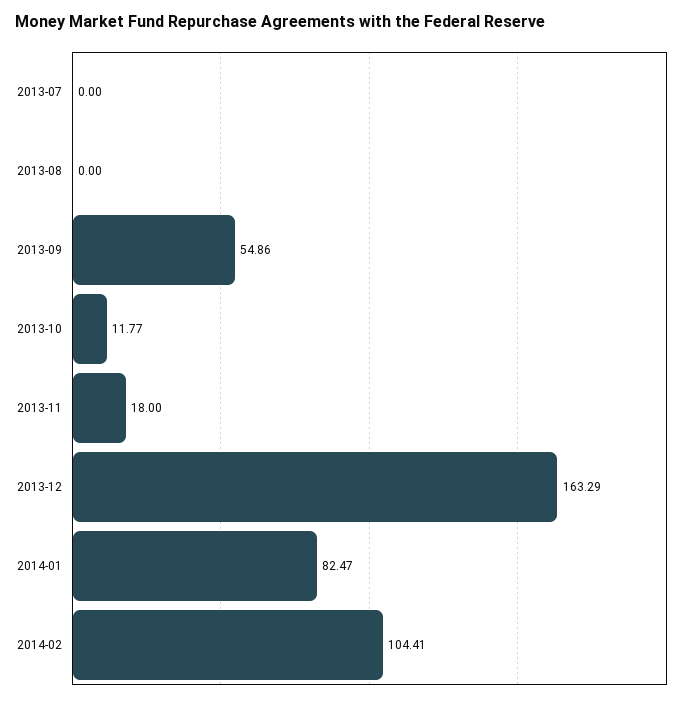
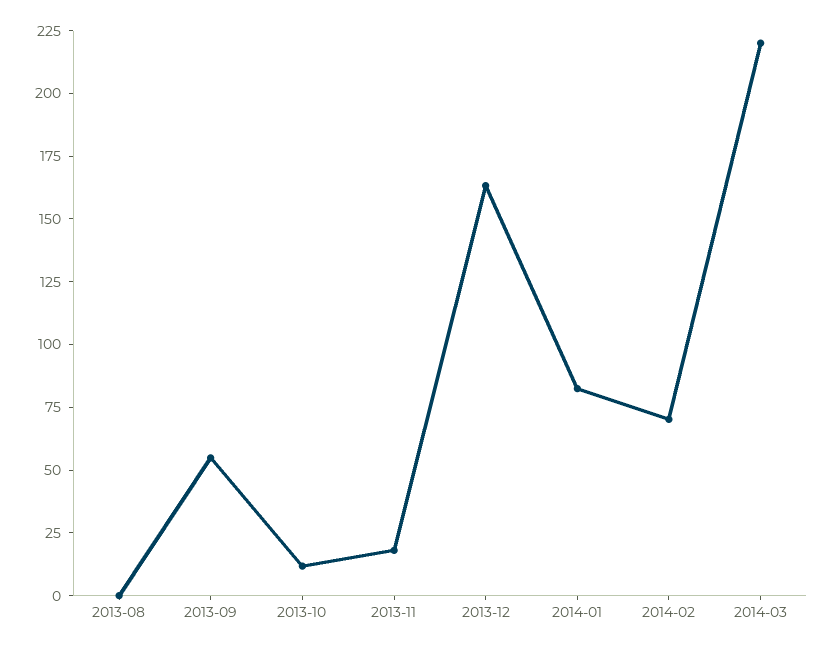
2013-07: 0 -> none
2014-02: 104.41 -> 70
2014-03: none -> 220

